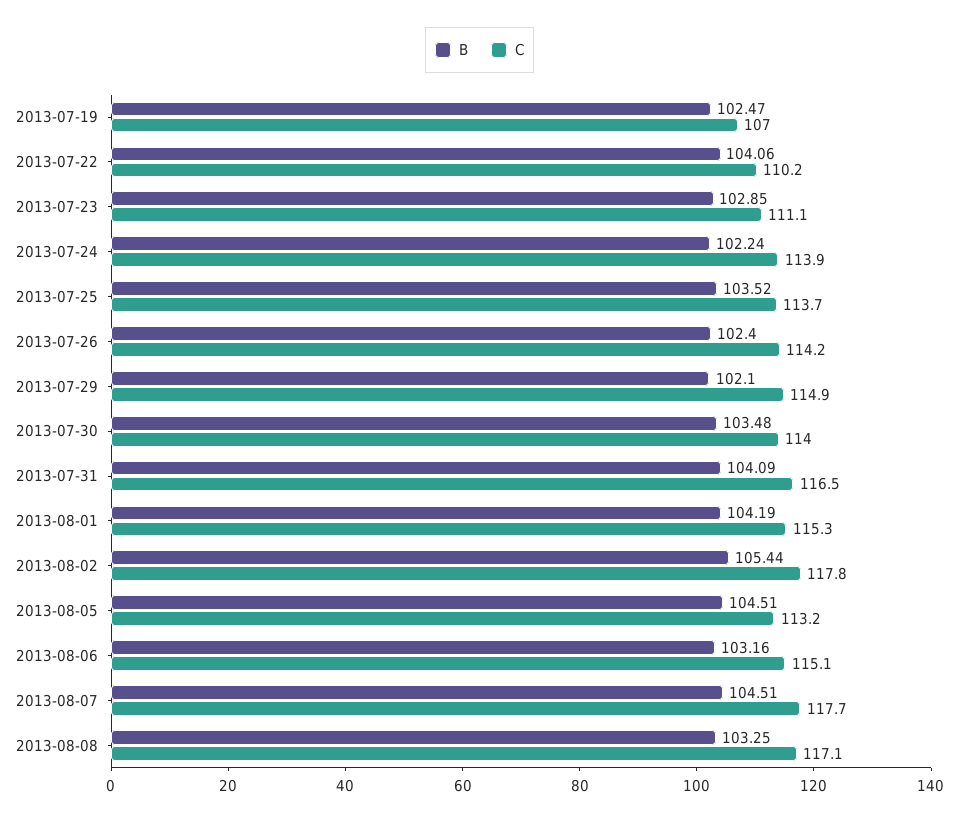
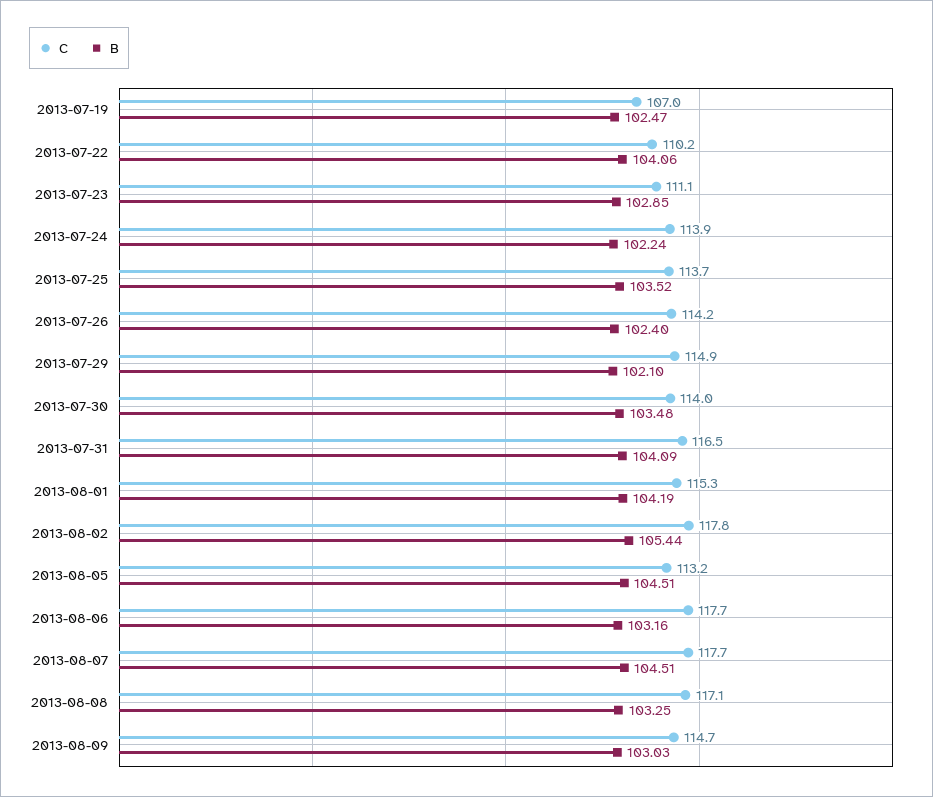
C, 2013-08-06: 115.1 -> 117.7
C, 2013-08-09: none -> 114.7
B, 2013-08-09: none -> 103.03

